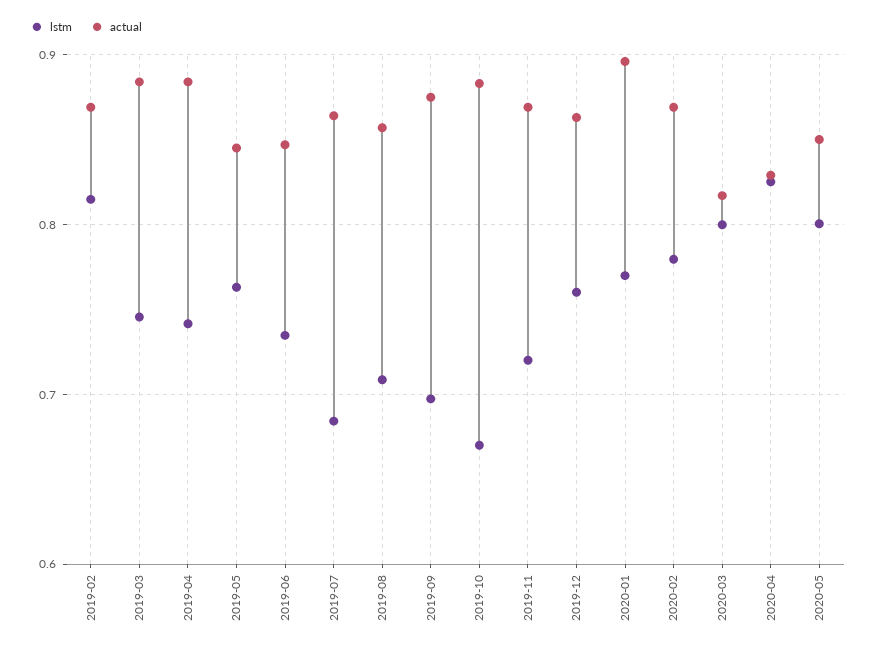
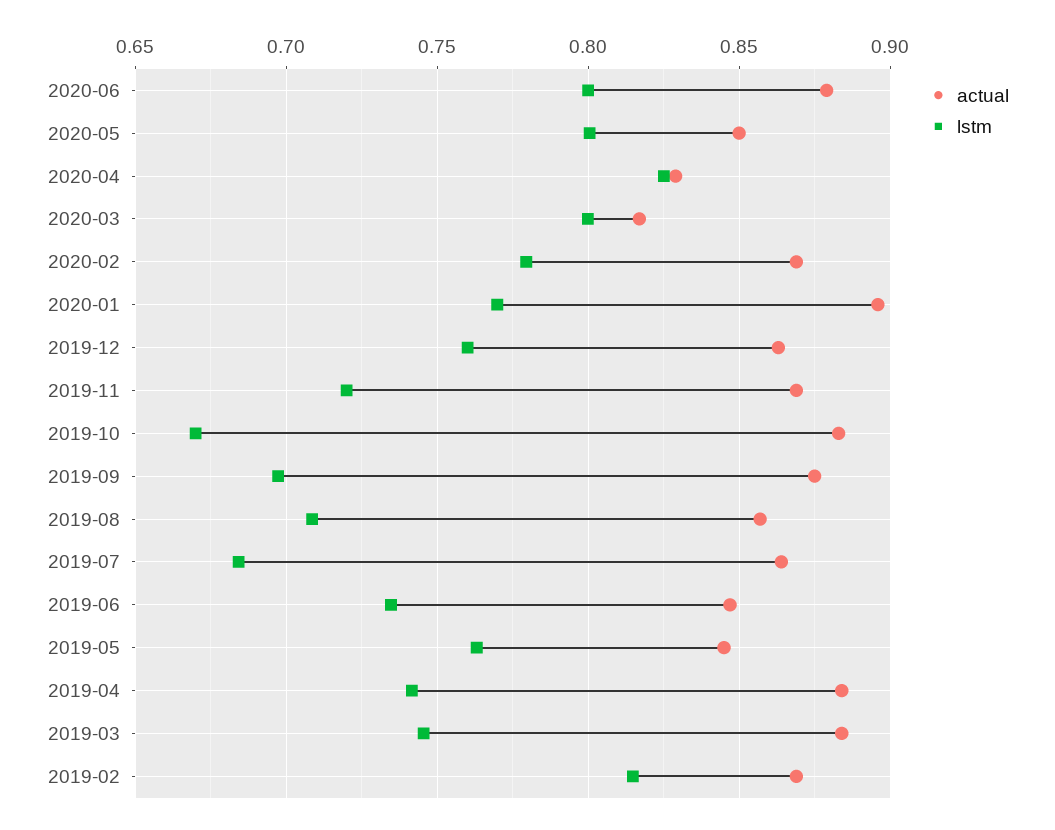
actual, 2020-06: none -> 0.88
lstm, 2020-06: none -> 0.8

